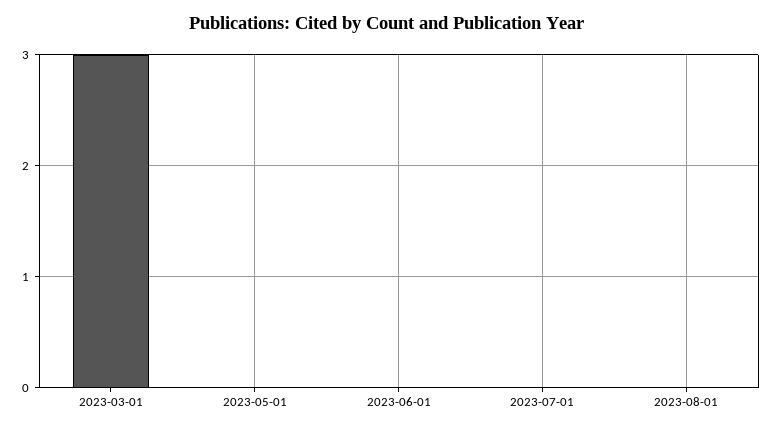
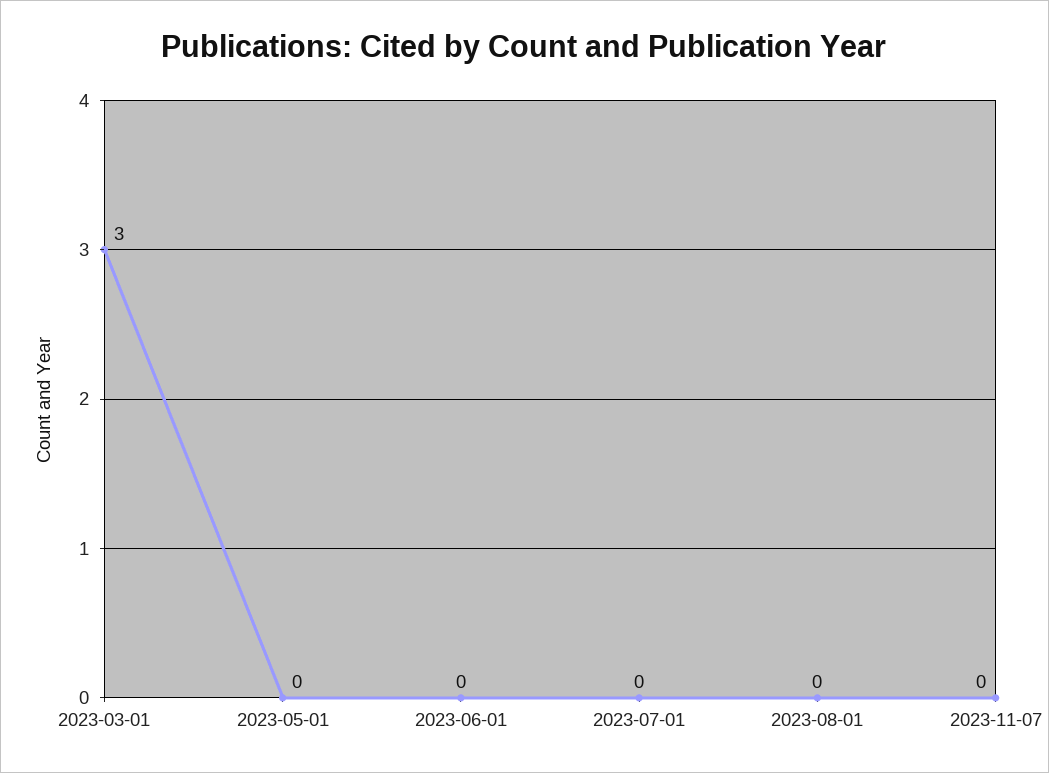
2023-11-07: none -> 0

